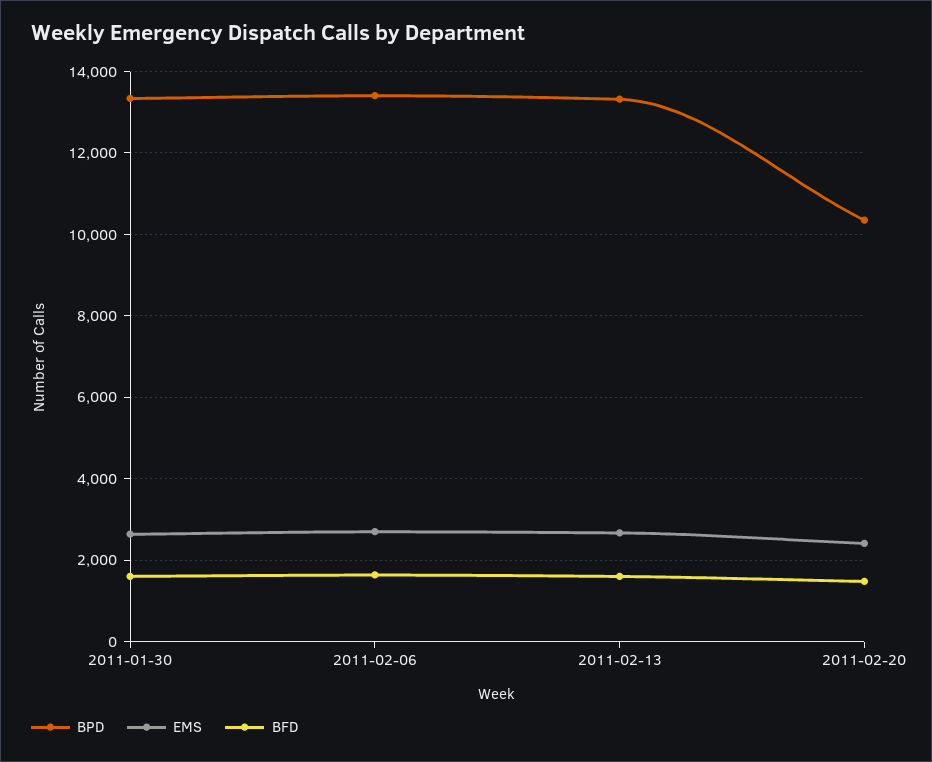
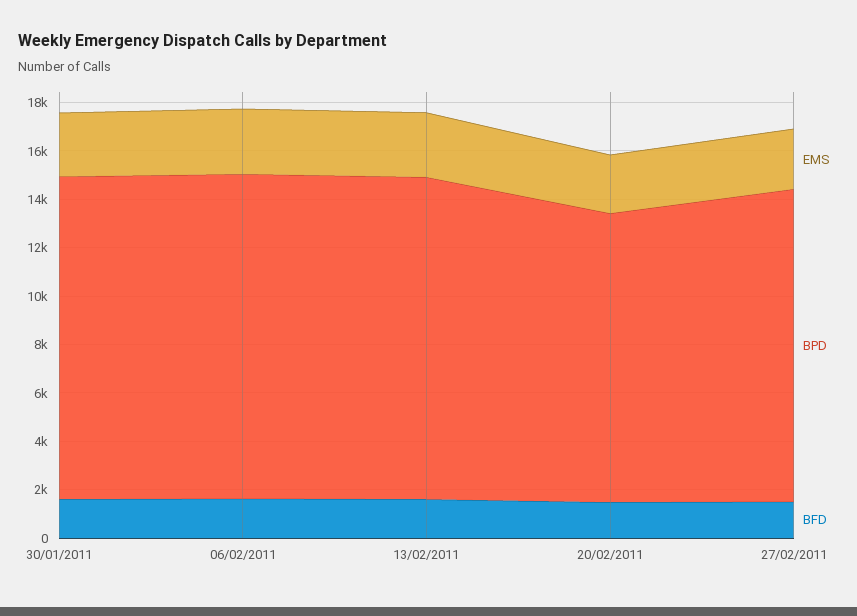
BPD, 2011-02-20: 10400 -> 12000
EMS, 27/02/2011: none -> 2500
BPD, 27/02/2011: none -> 13000
BFD, 27/02/2011: none -> 1500

